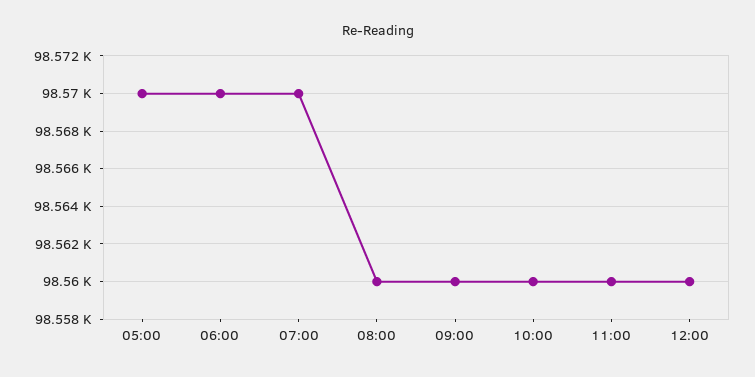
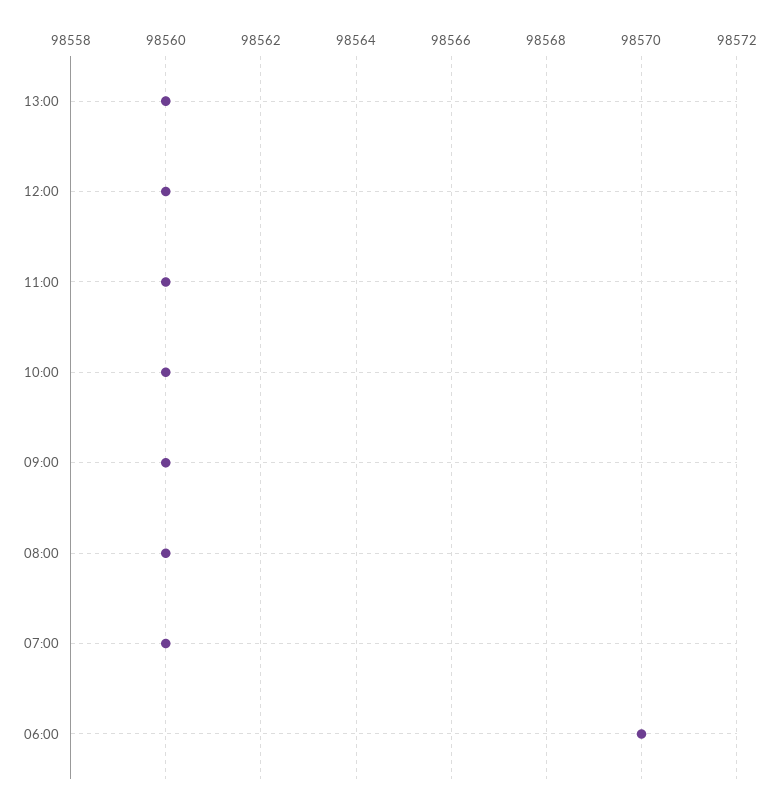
05:00: 98570 -> none
07:00: 98570 -> 98560
13:00: none -> 98560

